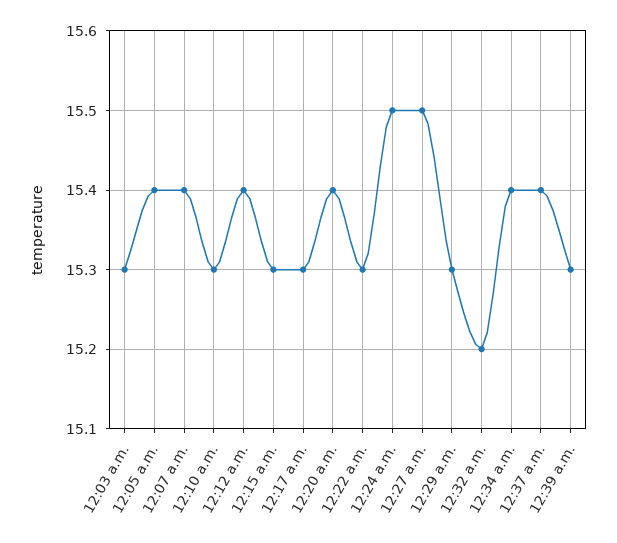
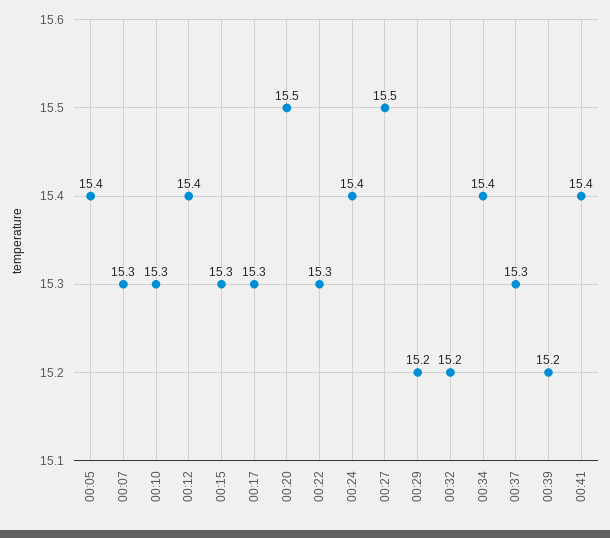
12:03 a.m.: 15.3 -> none
12:07 a.m.: 15.4 -> 15.3
12:20 a.m.: 15.4 -> 15.5
12:24 a.m.: 15.5 -> 15.4
12:29 a.m.: 15.3 -> 15.2
12:37 a.m.: 15.4 -> 15.3
12:39 a.m.: 15.3 -> 15.2
00:41: none -> 15.4

